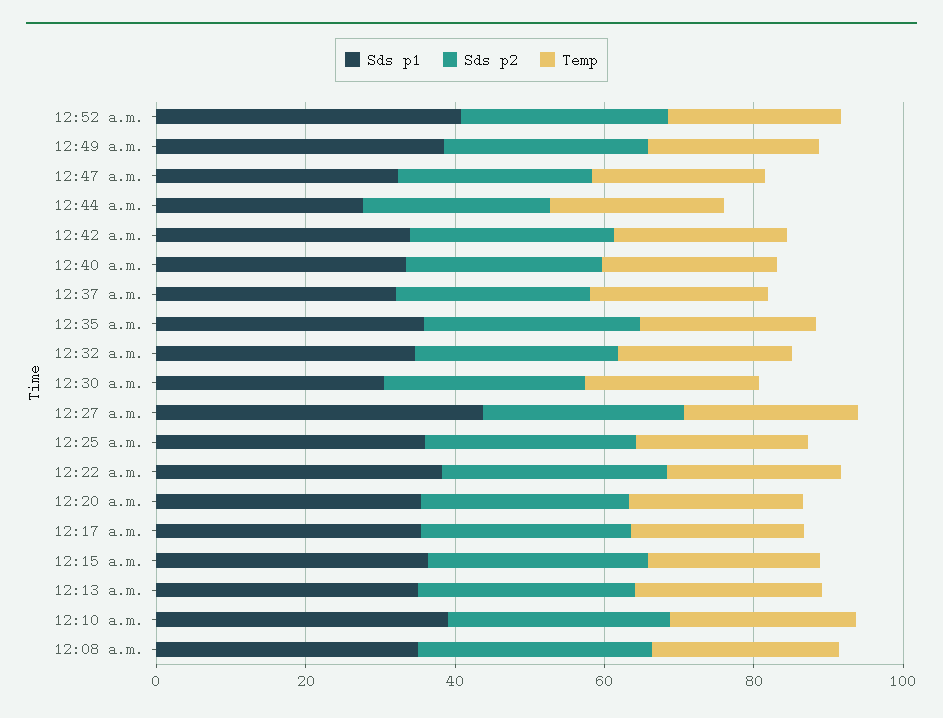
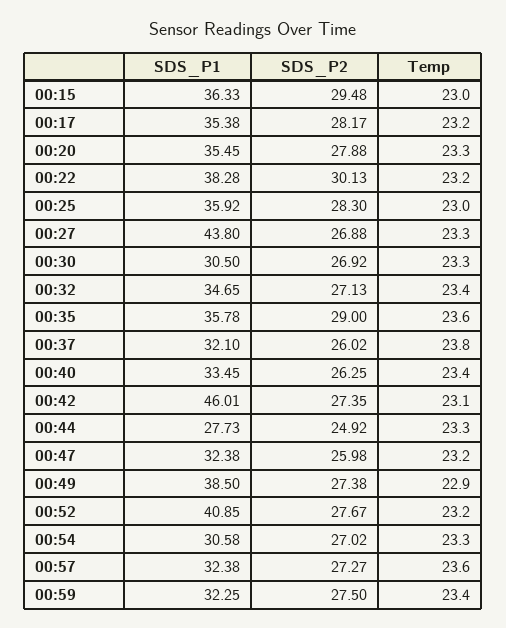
Sds p1, 12:42 a.m.: 35 -> 46.01
Sds p1, 12:13 a.m.: 35 -> none
Sds p2, 12:13 a.m.: 30 -> none
Temp, 12:13 a.m.: 25 -> none
Sds p1, 12:10 a.m.: 40 -> none
Sds p2, 12:10 a.m.: 30 -> none
Temp, 12:10 a.m.: 25 -> none
Sds p1, 12:08 a.m.: 35 -> none
Sds p2, 12:08 a.m.: 30 -> none
Temp, 12:08 a.m.: 25 -> none
Sds p1, 00:54: none -> 30.58
Sds p2, 00:54: none -> 27.02
Temp, 00:54: none -> 23.3
Sds p1, 00:57: none -> 32.38
Sds p2, 00:57: none -> 27.27
Temp, 00:57: none -> 23.6
Sds p1, 00:59: none -> 32.25
Sds p2, 00:59: none -> 27.5
Temp, 00:59: none -> 23.4

